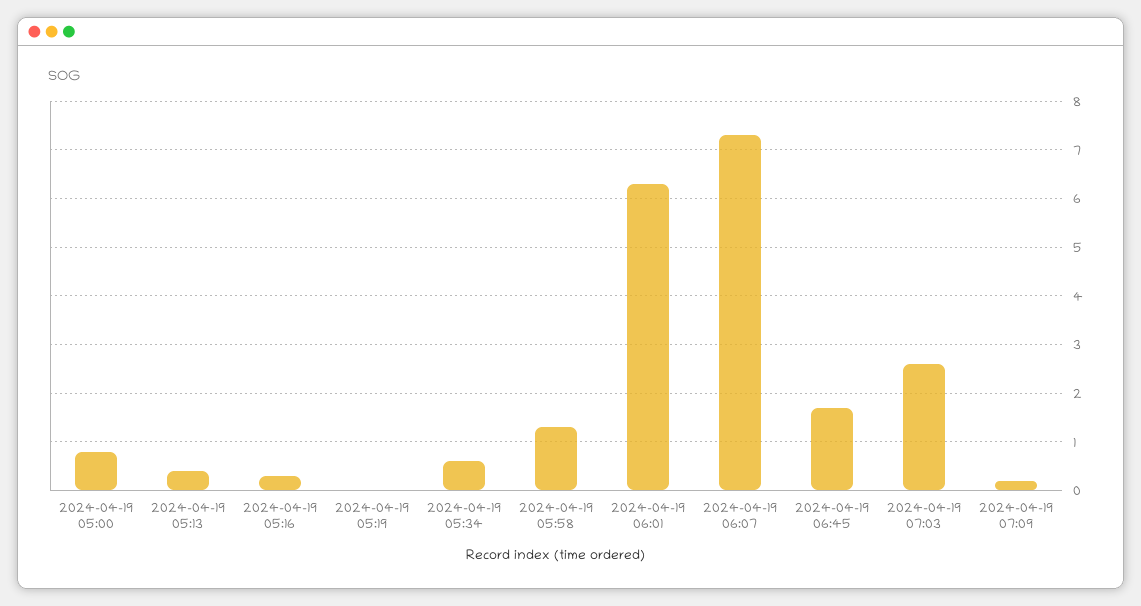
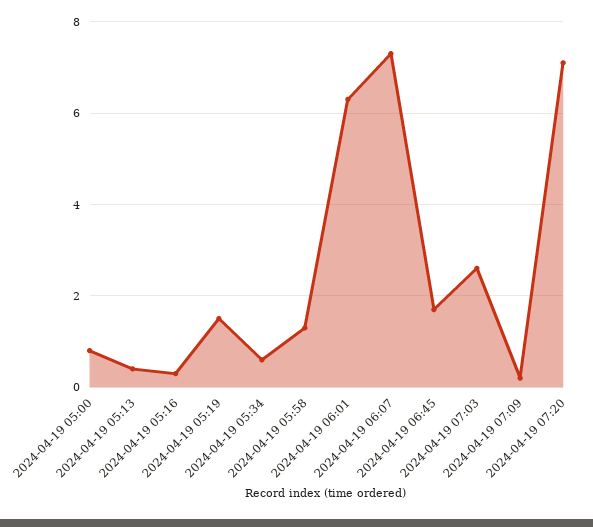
2024-04-19 05:19: 0 -> 1.5
2024-04-19 07:20: none -> 7

